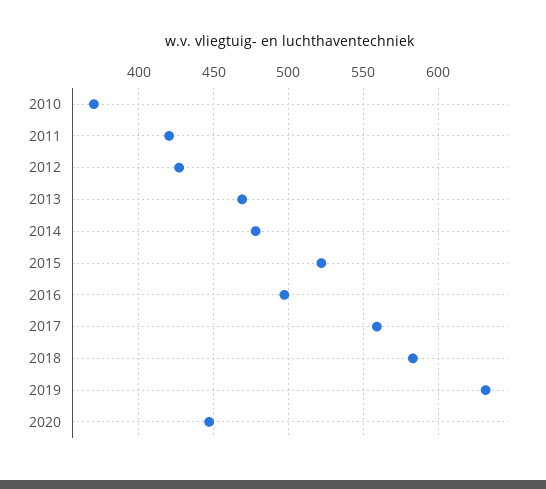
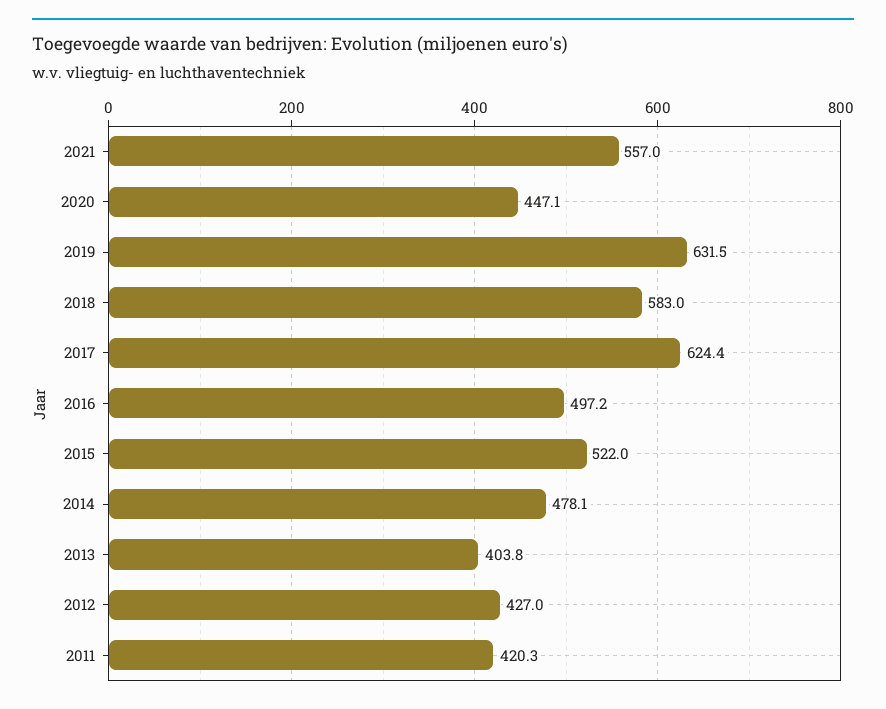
2010: 370 -> none
2013: 470 -> 403.8
2017: 560 -> 624.4
2021: none -> 557

